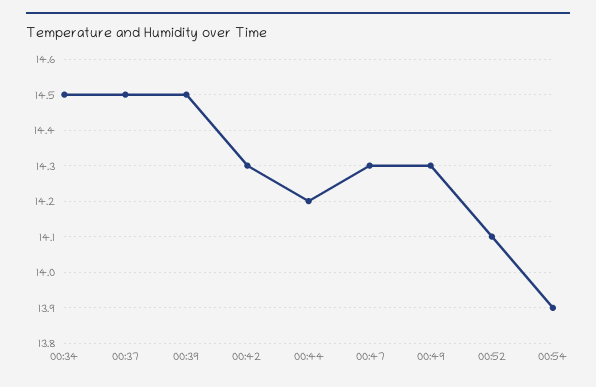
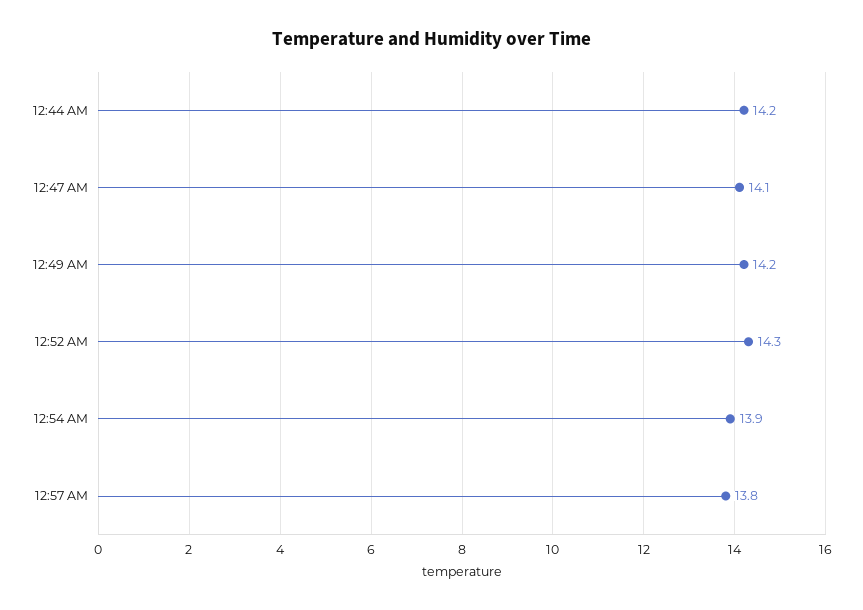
00:34: 14.5 -> none
00:37: 14.5 -> none
00:39: 14.5 -> none
00:42: 14.3 -> none
00:47: 14.3 -> 14.1
00:49: 14.3 -> 14.2
00:52: 14.1 -> 14.3
12:57 AM: none -> 13.8

